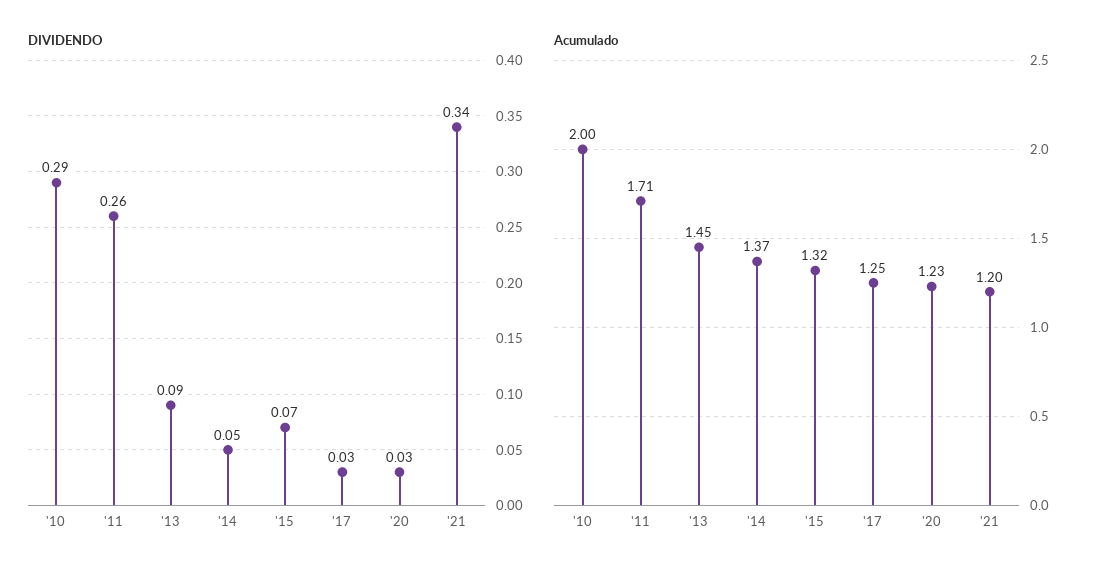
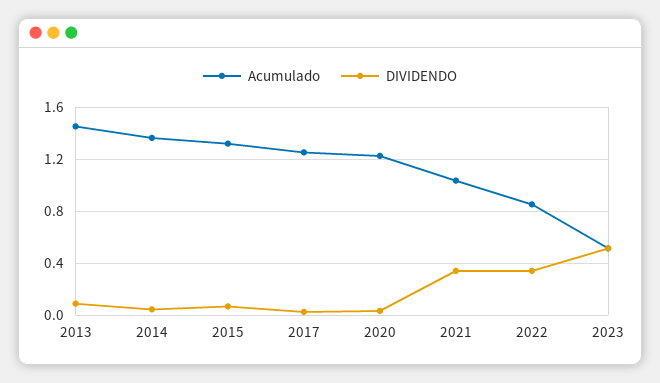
DIVIDENDO, '10: 0.29 -> none
DIVIDENDO, '11: 0.26 -> none
Acumulado, '10: 2 -> none
Acumulado, '11: 1.71 -> none
Acumulado, '21: 1.2 -> 1.05
Acumulado, 2022: none -> 0.85
DIVIDENDO, 2022: none -> 0.35
Acumulado, 2023: none -> 0.5
DIVIDENDO, 2023: none -> 0.5

